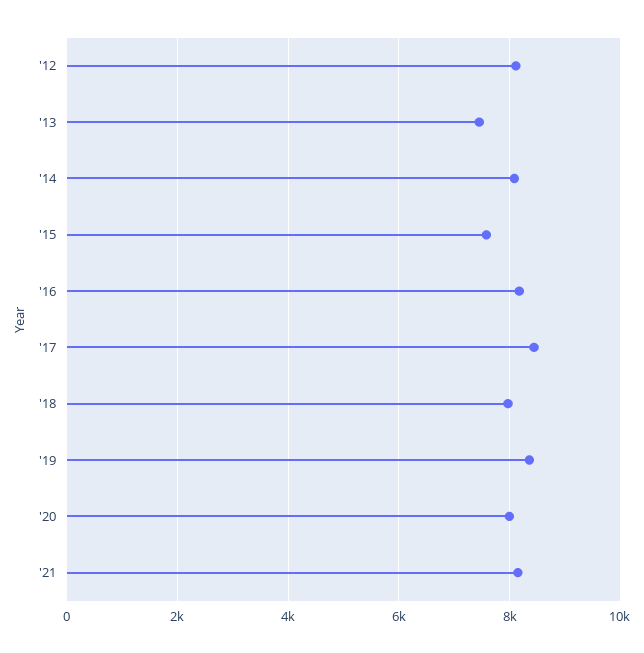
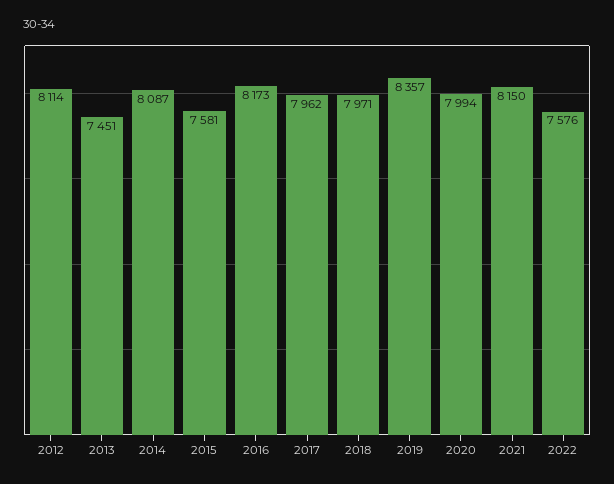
'17: 8400 -> 7962
2022: none -> 7576

